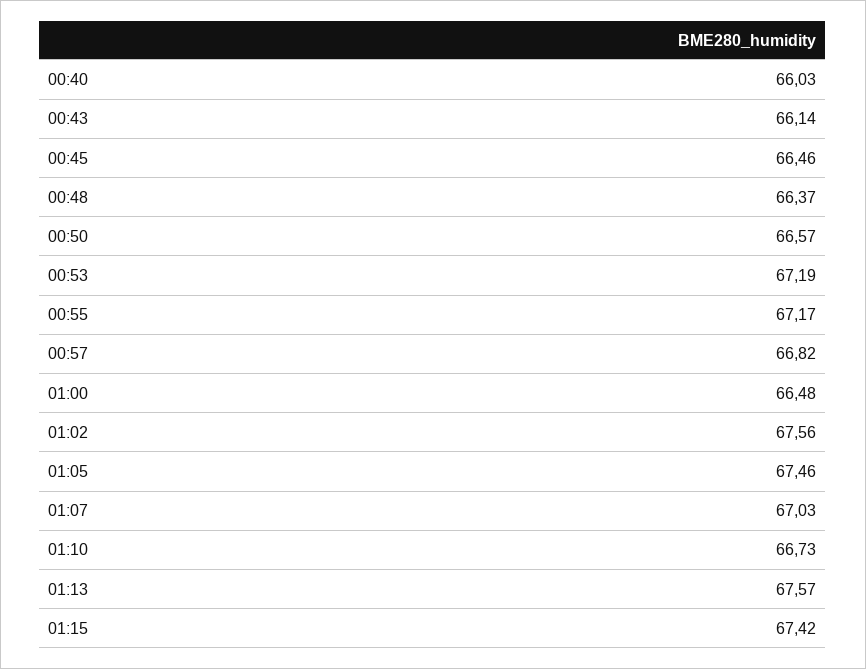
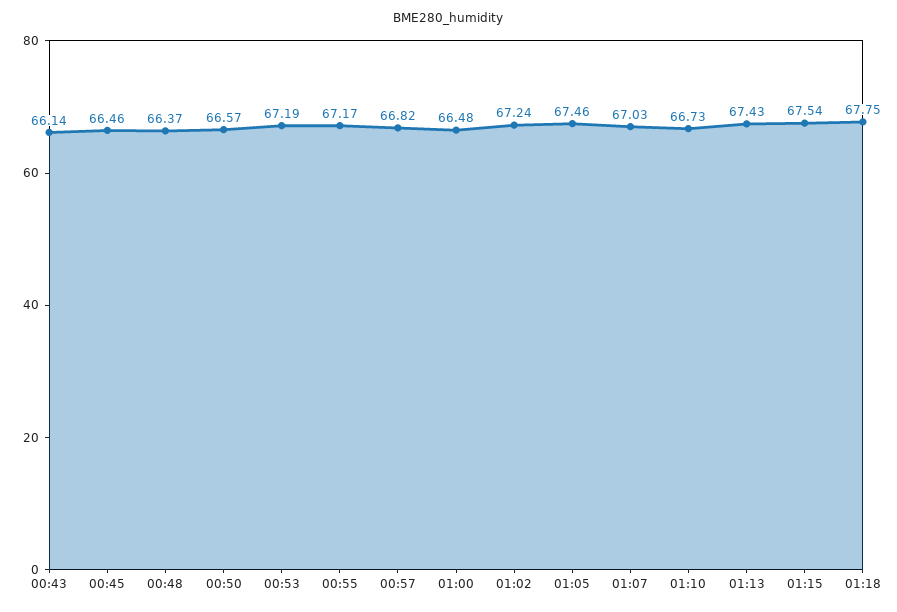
00:40: 66.03 -> none
01:02: 67.56 -> 67.24
01:13: 67.57 -> 67.43
01:15: 67.42 -> 67.54
01:18: none -> 67.75

